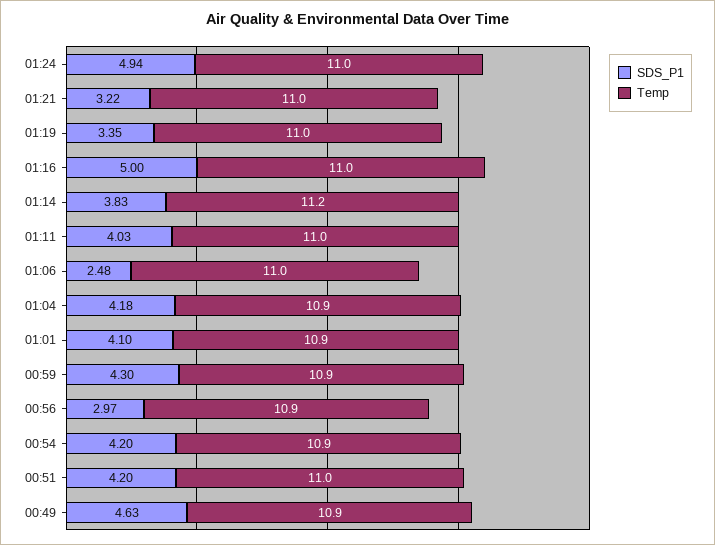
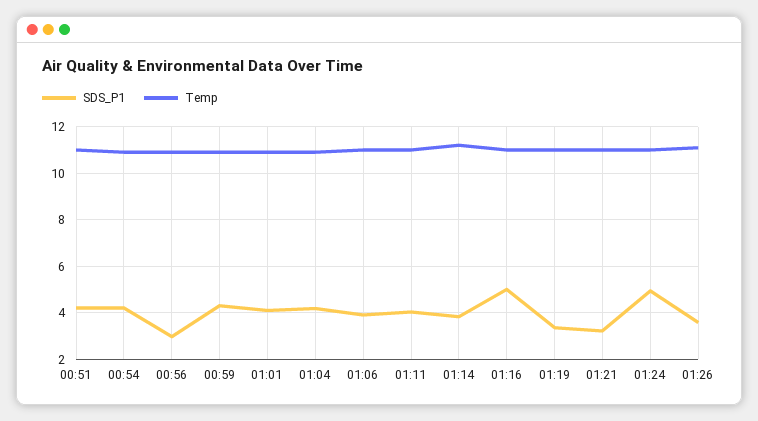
SDS_P1, 01:06: 2.48 -> 4
SDS_P1, 00:49: 4.63 -> none
Temp, 00:49: 10.9 -> none
SDS_P1, 01:26: none -> 3.5
Temp, 01:26: none -> 11

